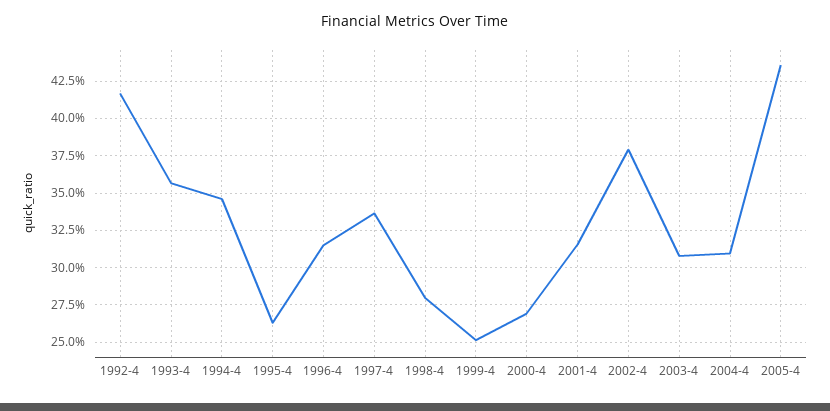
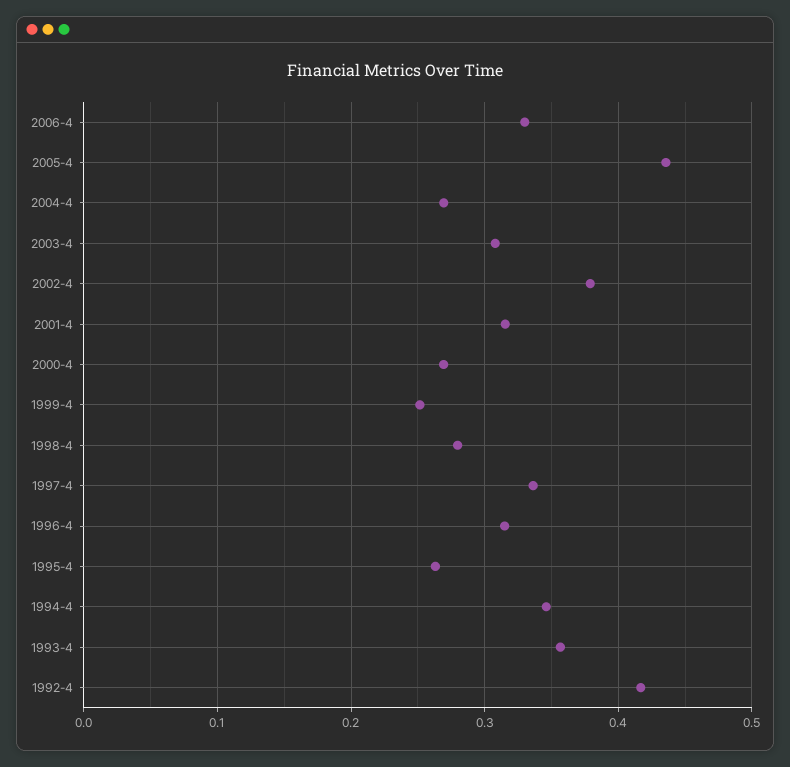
2004-4: 0.31 -> 0.27
2006-4: none -> 0.33

